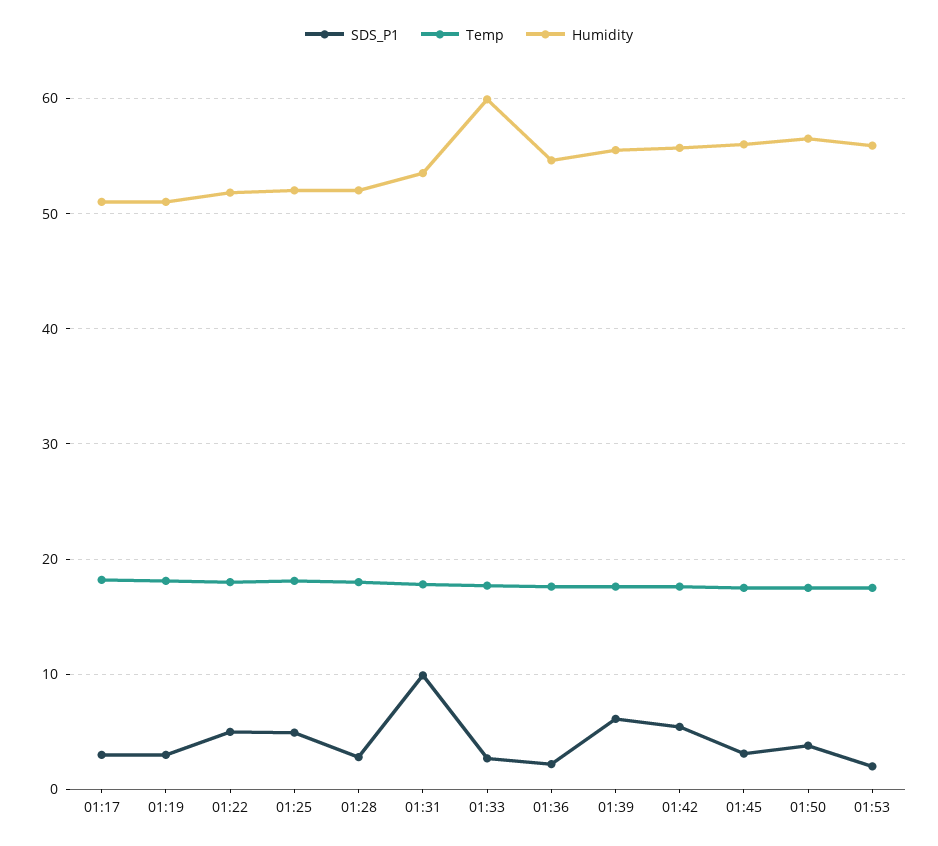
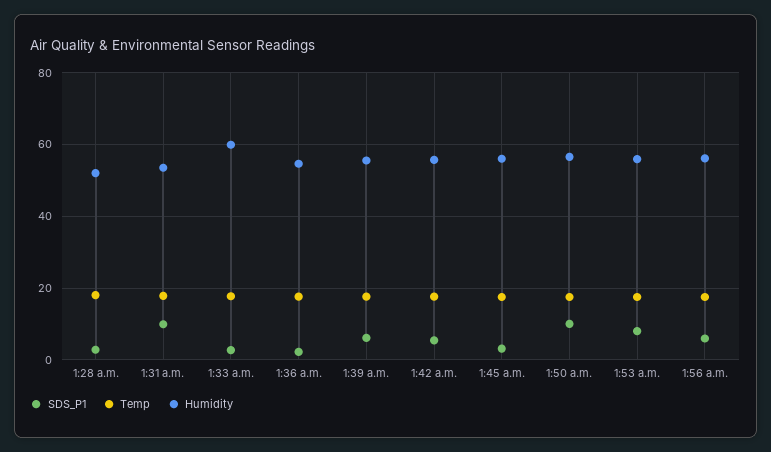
SDS_P1, 01:17: 3 -> none
Temp, 01:17: 18 -> none
Humidity, 01:17: 51 -> none
SDS_P1, 01:19: 3 -> none
Temp, 01:19: 18 -> none
Humidity, 01:19: 51 -> none
SDS_P1, 01:22: 5 -> none
Temp, 01:22: 18 -> none
Humidity, 01:22: 52 -> none
SDS_P1, 01:25: 5 -> none
Temp, 01:25: 18 -> none
Humidity, 01:25: 52 -> none
SDS_P1, 01:50: 4 -> 10
SDS_P1, 01:53: 2 -> 8
SDS_P1, 1:56 a.m.: none -> 6
Temp, 1:56 a.m.: none -> 18
Humidity, 1:56 a.m.: none -> 56

